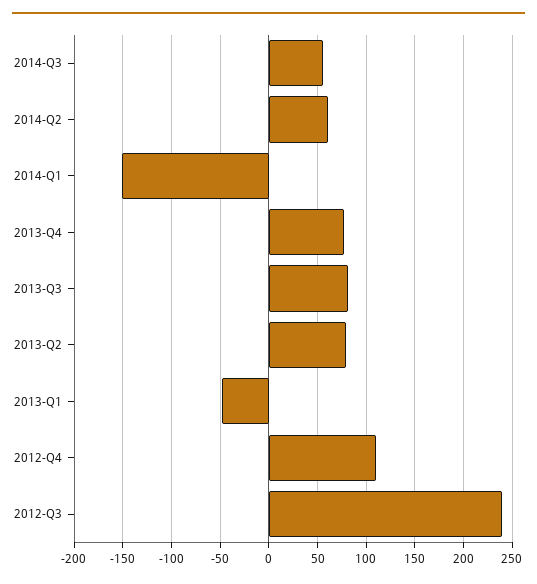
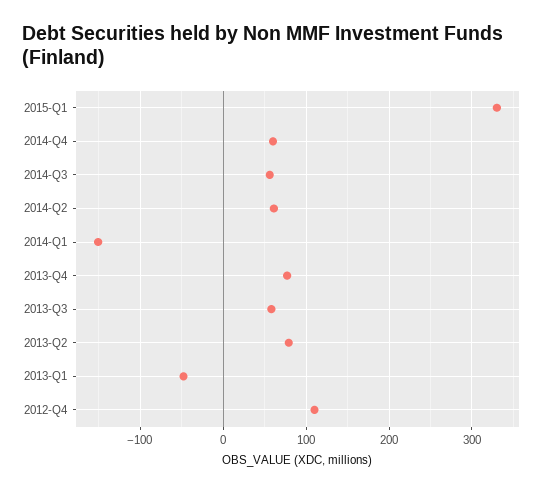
2013-Q3: 80 -> 60
2012-Q3: 240 -> none
2015-Q1: none -> 330
2014-Q4: none -> 60

